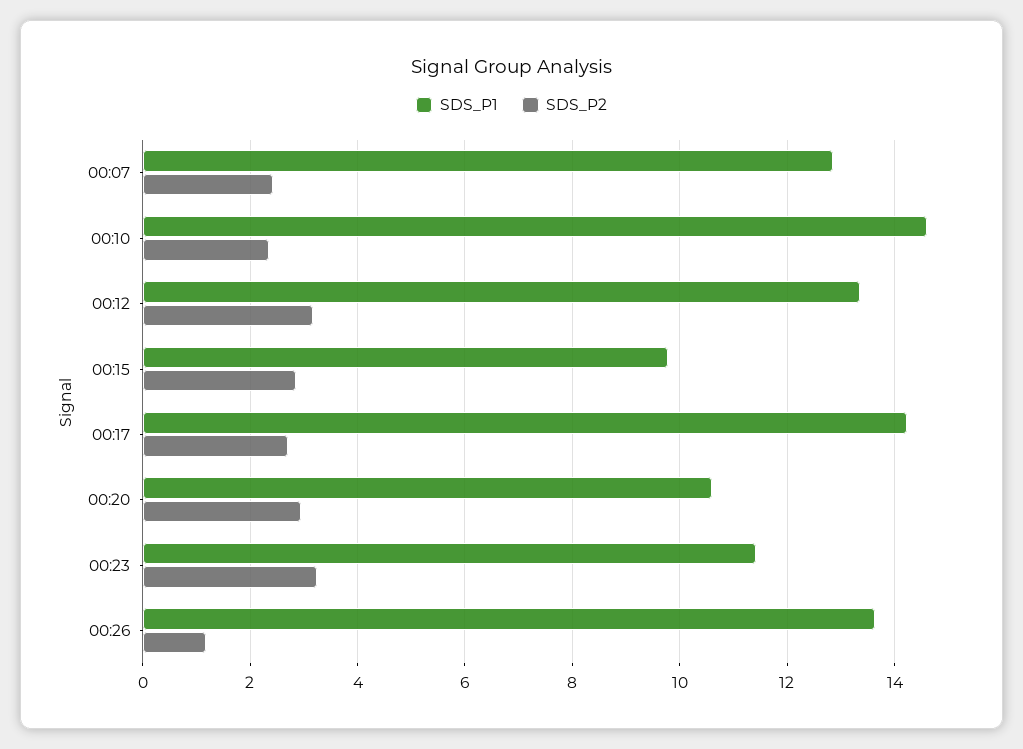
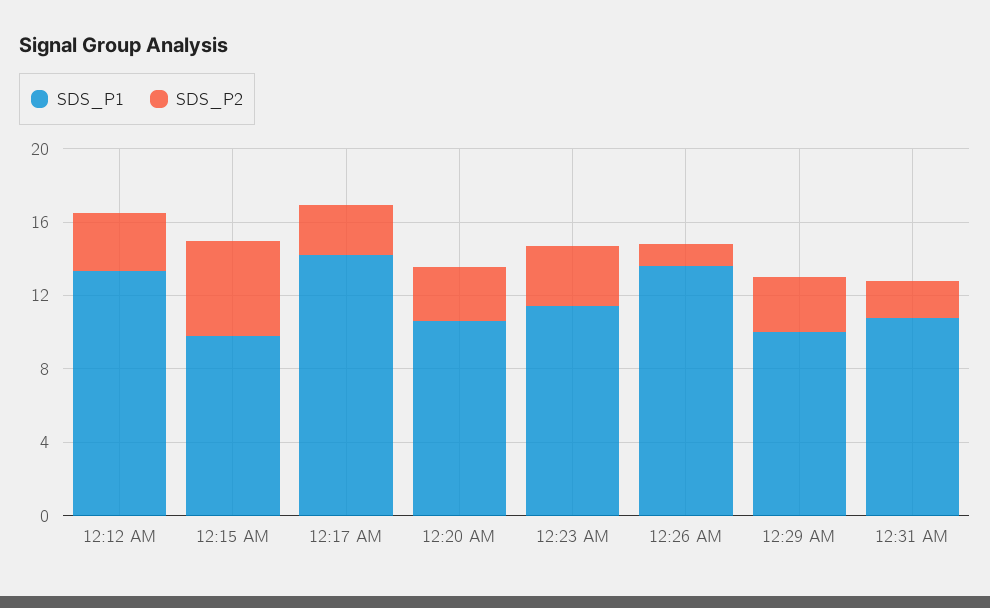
SDS_P1, 00:07: 12.8 -> none
SDS_P2, 00:07: 2.4 -> none
SDS_P1, 00:10: 14.6 -> none
SDS_P2, 00:10: 2.4 -> none
SDS_P2, 00:15: 2.8 -> 5
SDS_P1, 12:29 AM: none -> 10
SDS_P2, 12:29 AM: none -> 3
SDS_P1, 12:31 AM: none -> 11
SDS_P2, 12:31 AM: none -> 2

